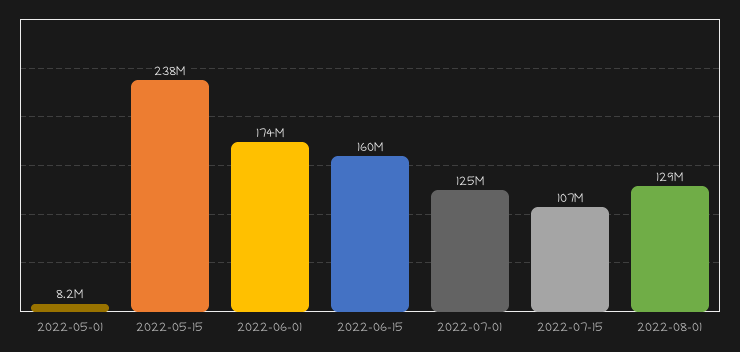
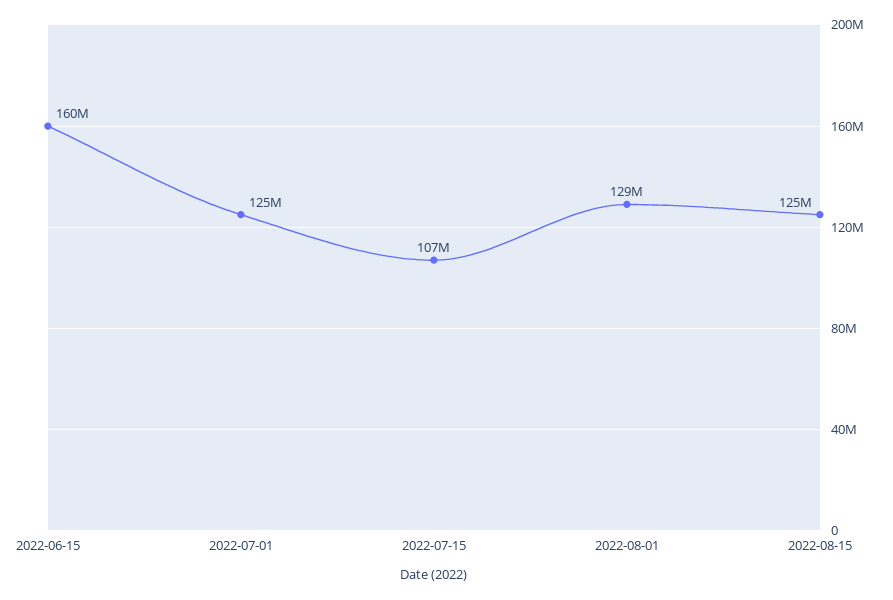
2022-05-01: 8200000 -> none
2022-05-15: 238000000 -> none
2022-06-01: 174000000 -> none
2022-08-15: none -> 125000000

